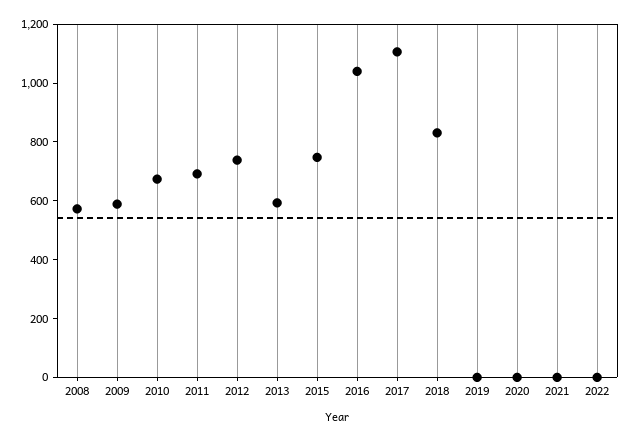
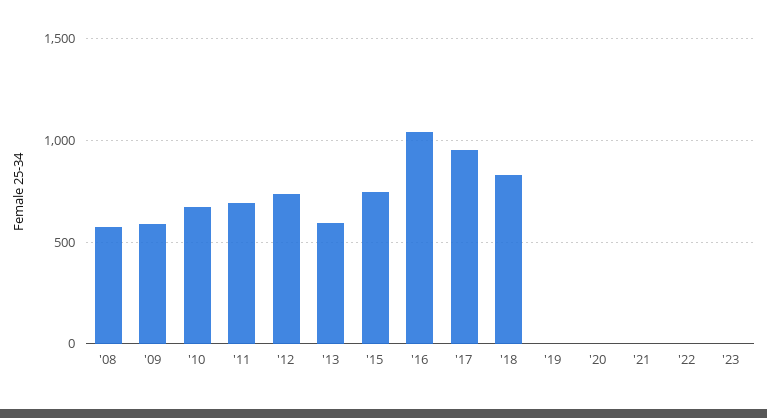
2017: 1100 -> 950
'23: none -> 0

